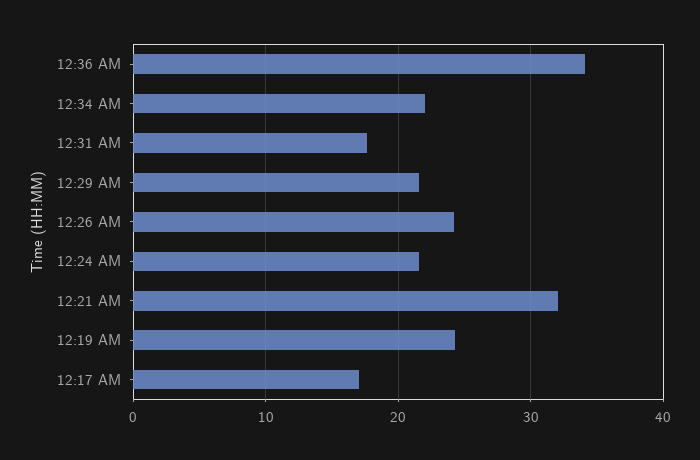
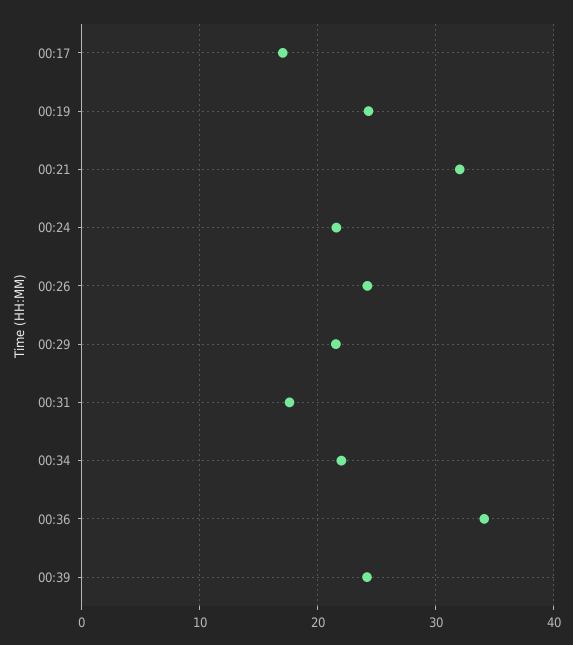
00:39: none -> 24

